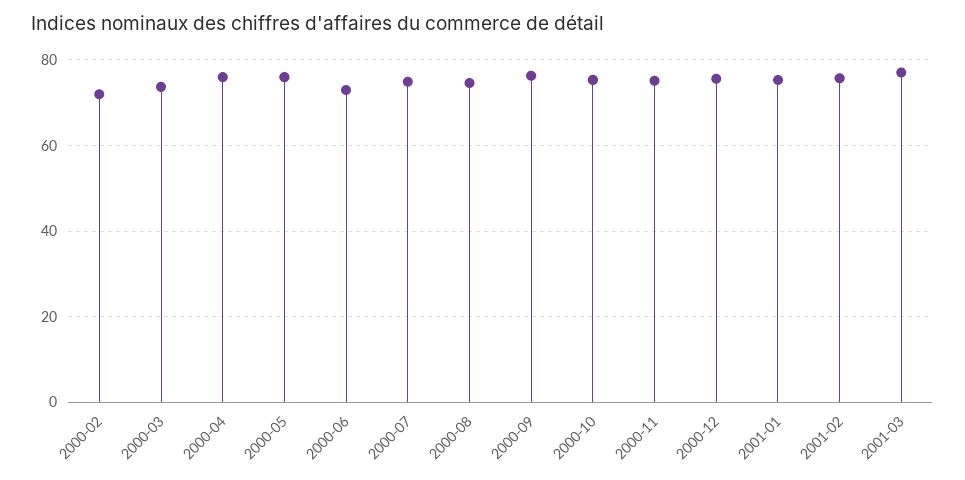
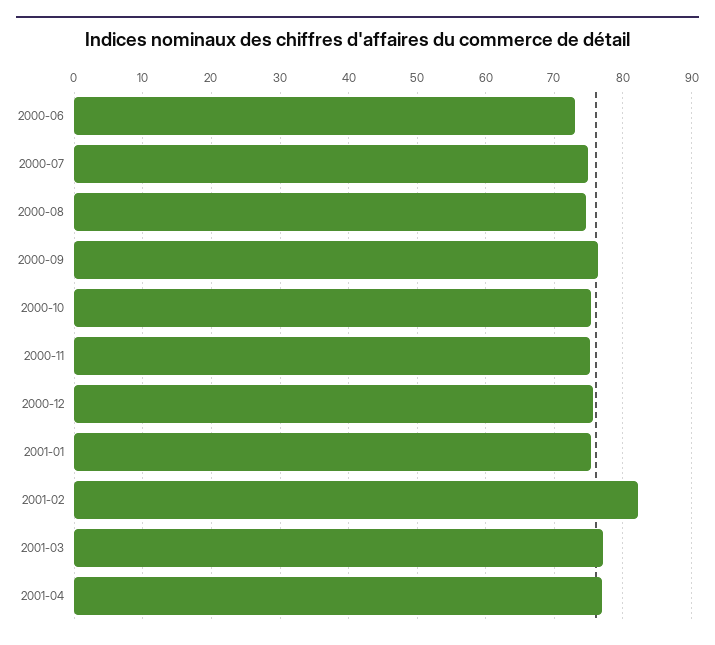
2000-02: 72 -> none
2000-03: 74 -> none
2000-04: 76 -> none
2000-05: 76 -> none
2001-02: 76 -> 82
2001-04: none -> 77

